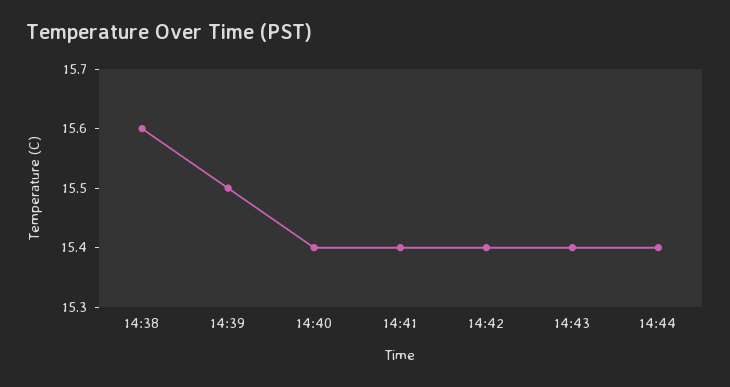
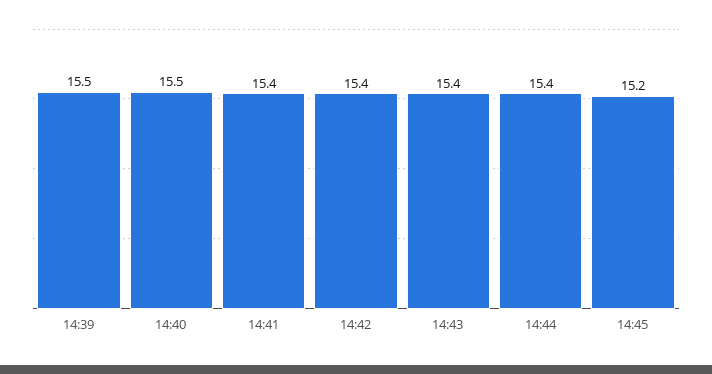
14:38: 15.6 -> none
14:40: 15.4 -> 15.5
14:45: none -> 15.2

